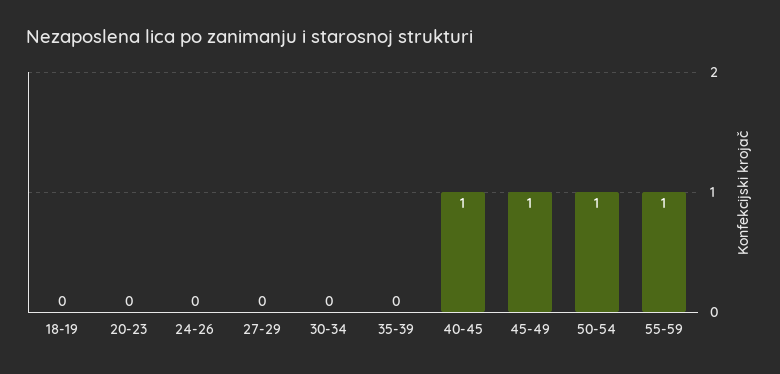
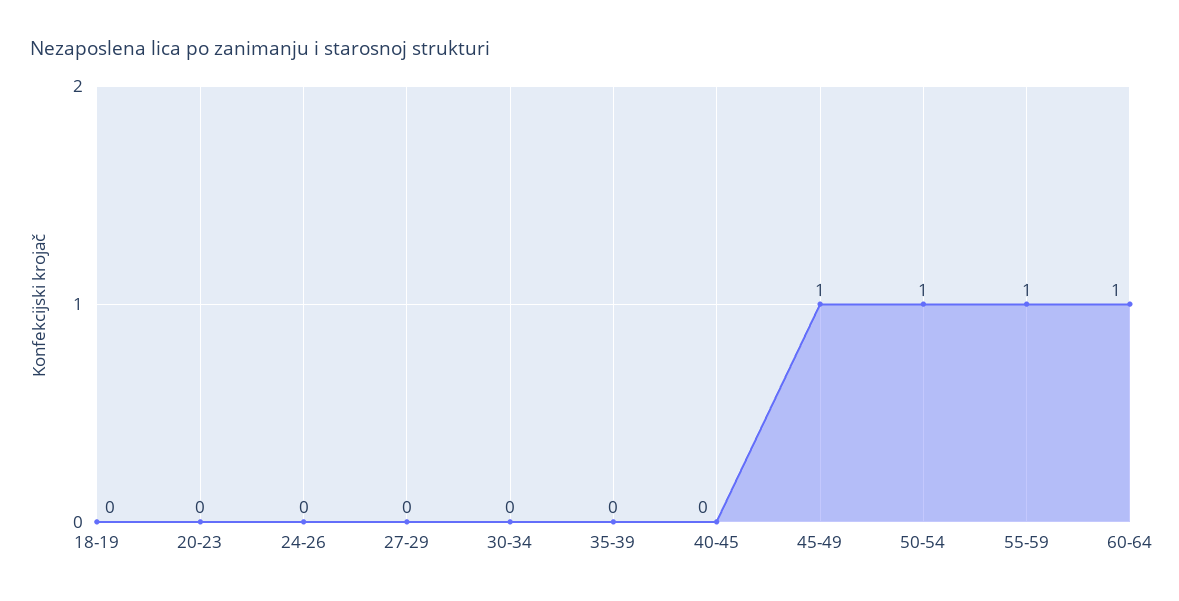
40-45: 1 -> 0
60-64: none -> 1

